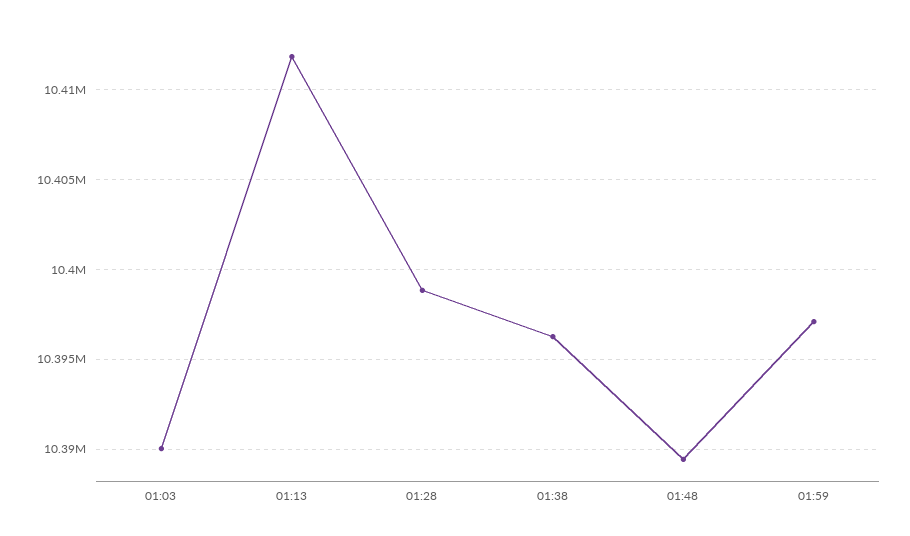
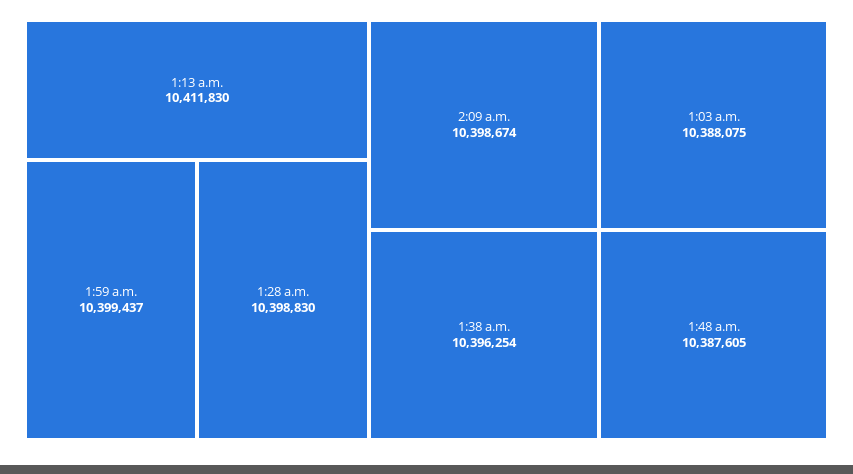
01:03: 10390000 -> 10388075
01:48: 10389500 -> 10387605
01:59: 10397000 -> 10399437
2:09 a.m.: none -> 10398674

